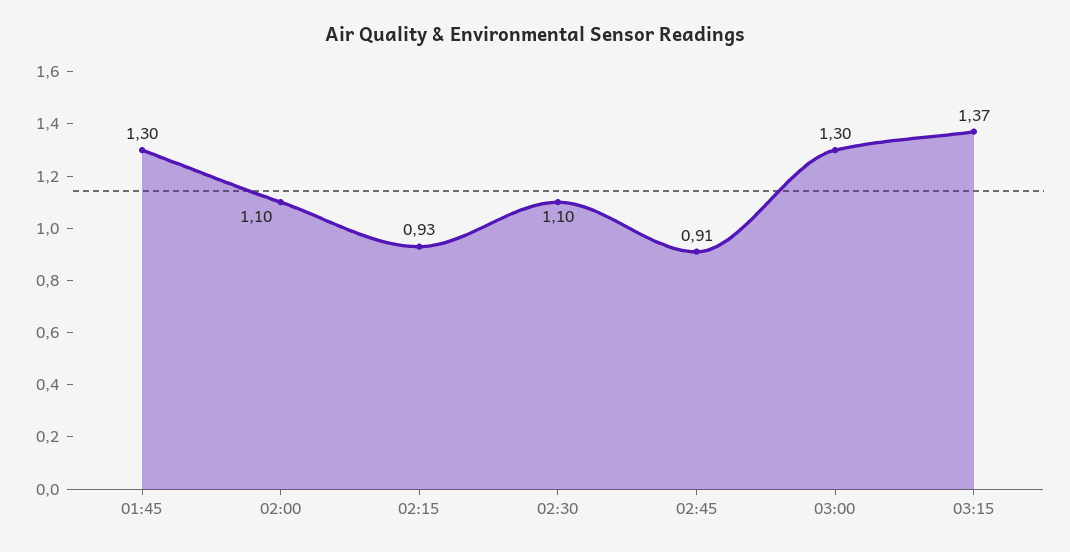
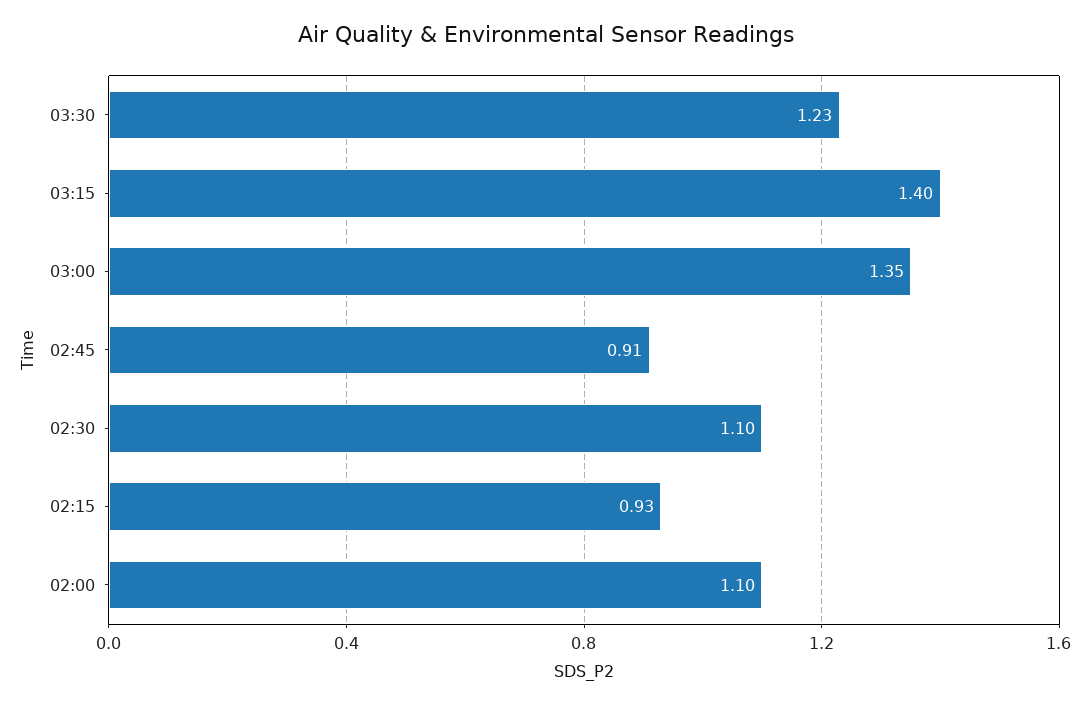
01:45: 1.3 -> none
03:00: 1.3 -> 1.35
03:15: 1.37 -> 1.4
03:30: none -> 1.23

